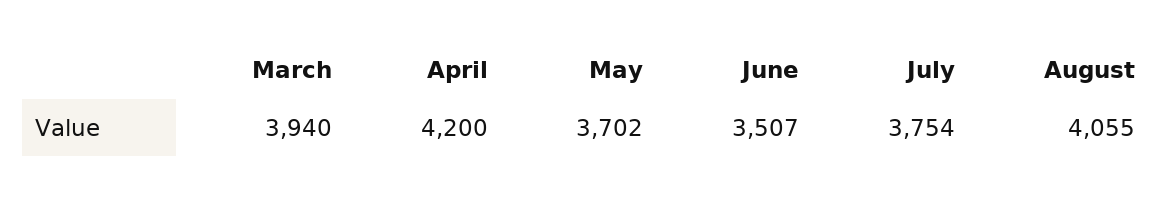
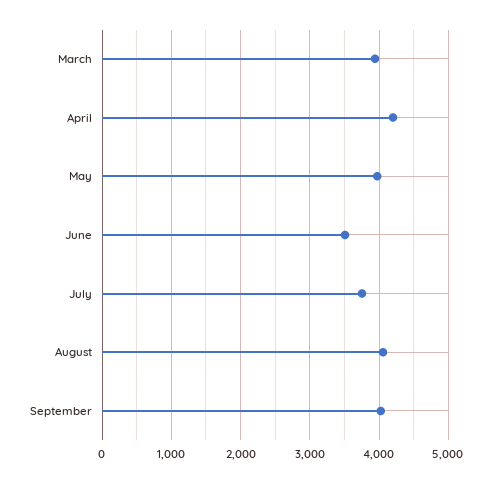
May: 3702 -> 4000
September: none -> 4000

